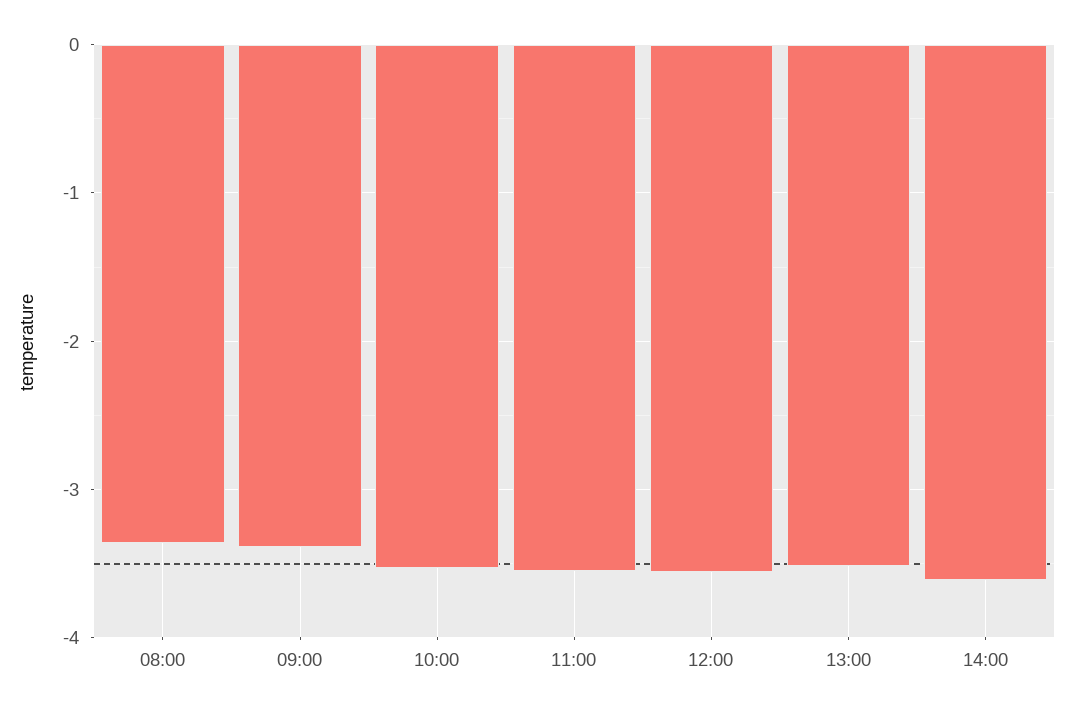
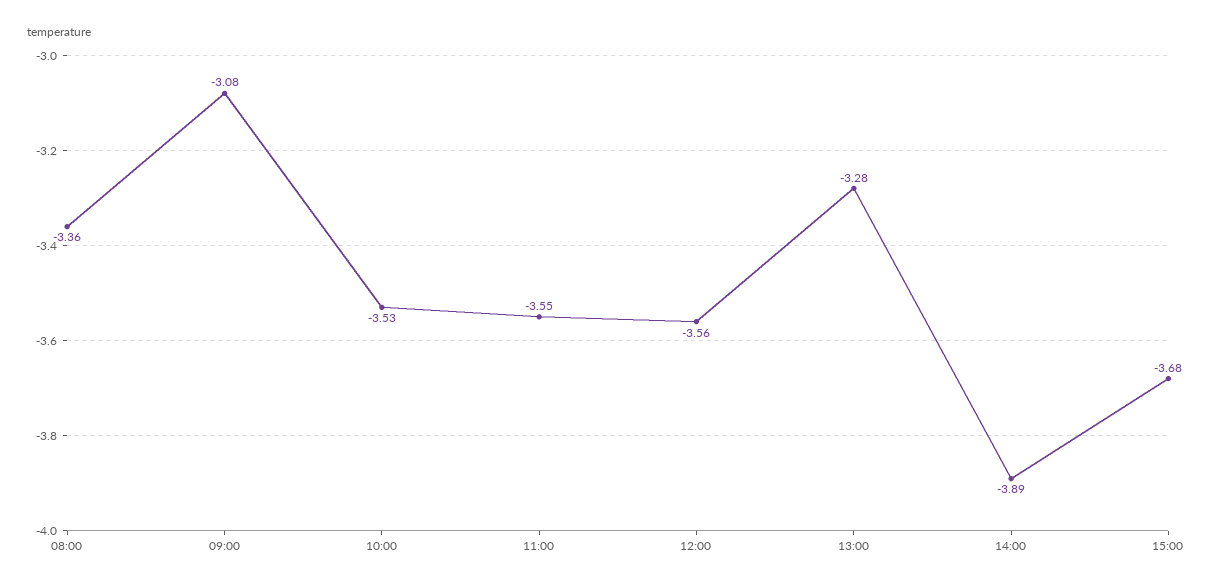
09:00: -3.4 -> -3.08
13:00: -3.5 -> -3.28
14:00: -3.6 -> -3.89
15:00: none -> -3.68

